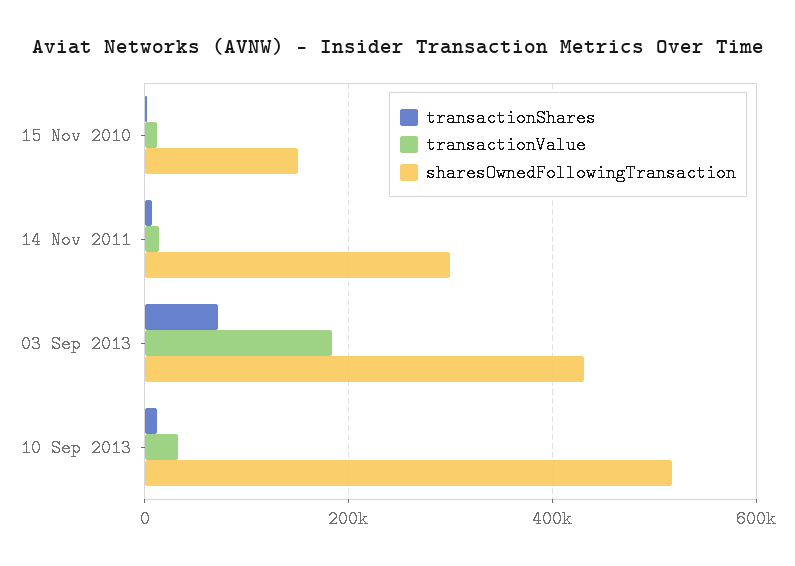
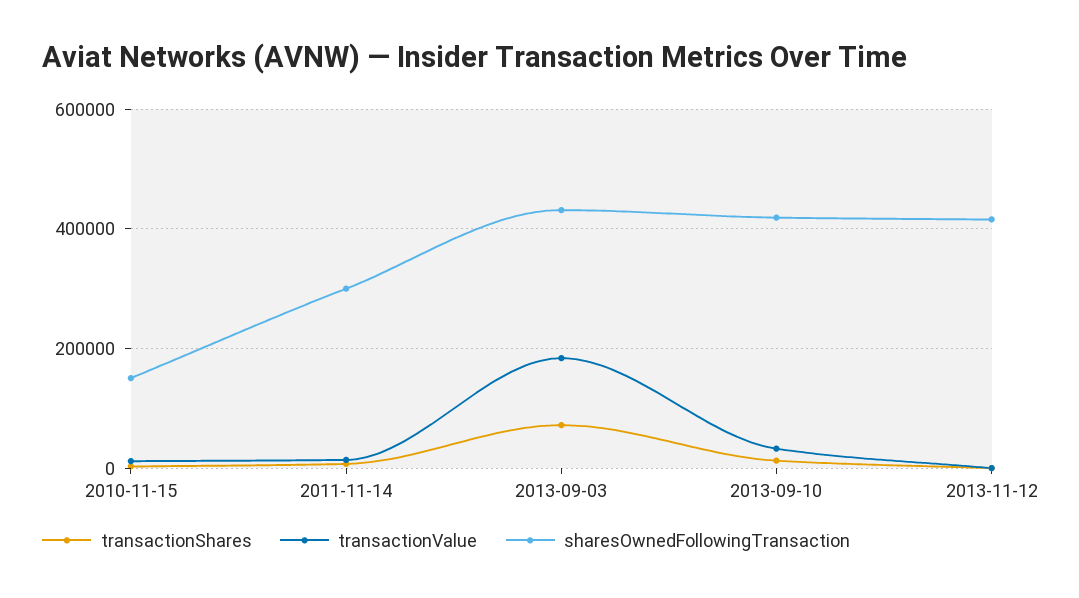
sharesOwnedFollowingTransaction, 10 Sep 2013: 520000 -> 420000
transactionShares, 2013-11-12: none -> 0
transactionValue, 2013-11-12: none -> 0
sharesOwnedFollowingTransaction, 2013-11-12: none -> 420000

